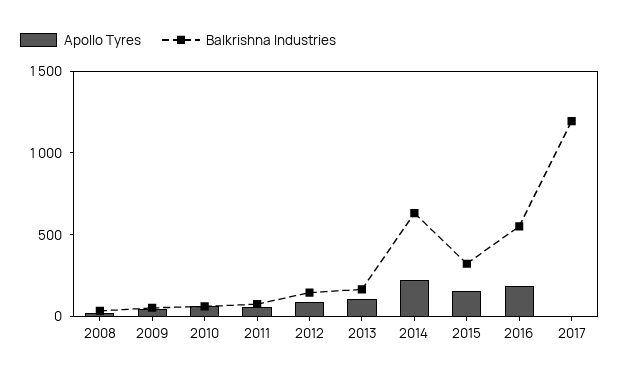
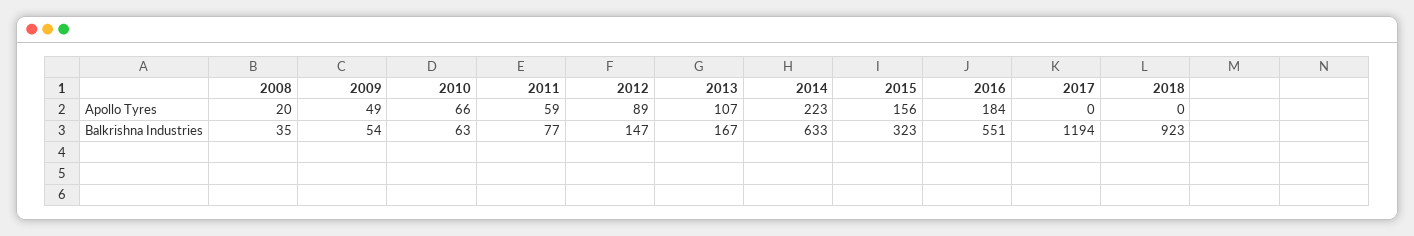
Apollo Tyres, 2018: none -> 0
Balkrishna Industries, 2018: none -> 923

